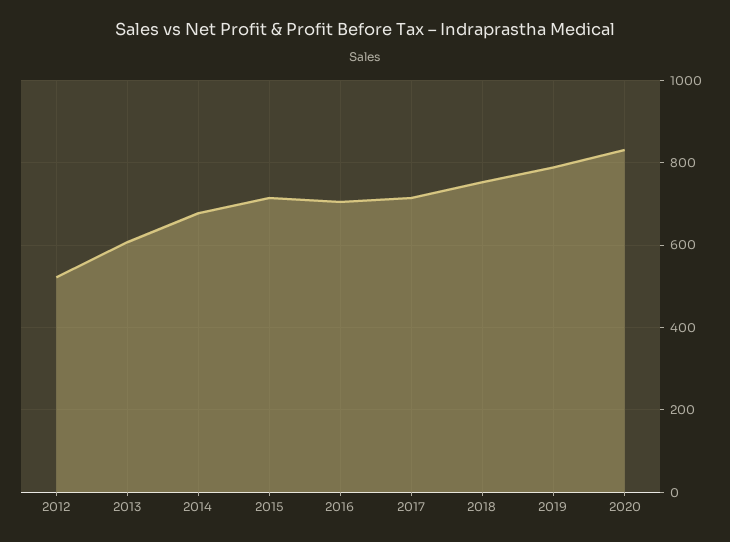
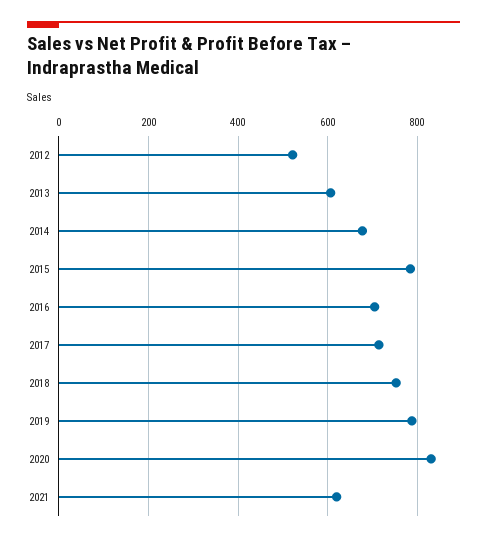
2015: 720 -> 780
2021: none -> 620

